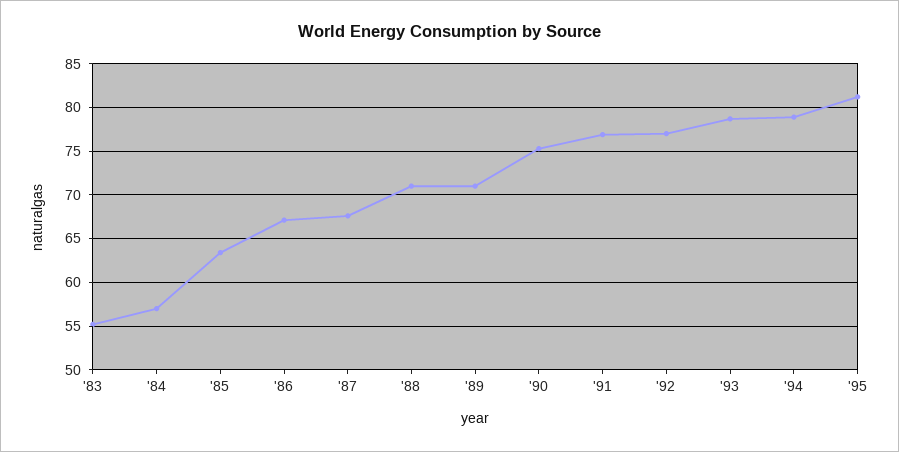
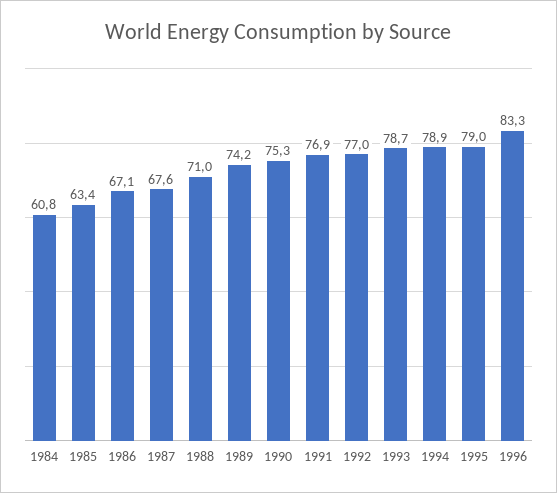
'83: 55 -> none
'84: 57 -> 60.8
'89: 71 -> 74.2
'95: 81 -> 79
1996: none -> 83.3

